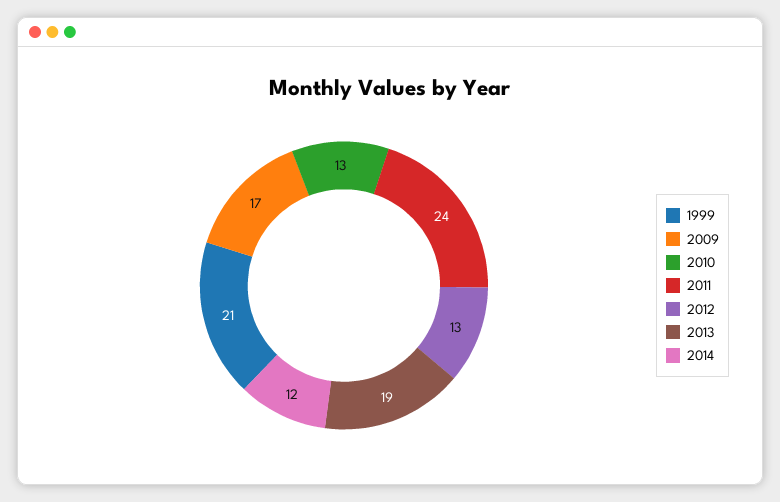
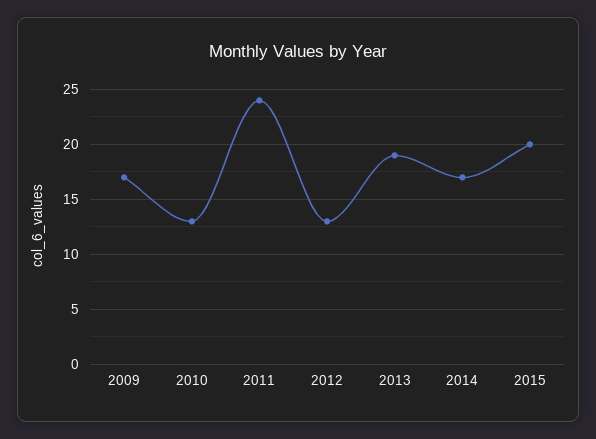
1999: 21 -> none
2014: 12 -> 17
2015: none -> 20

